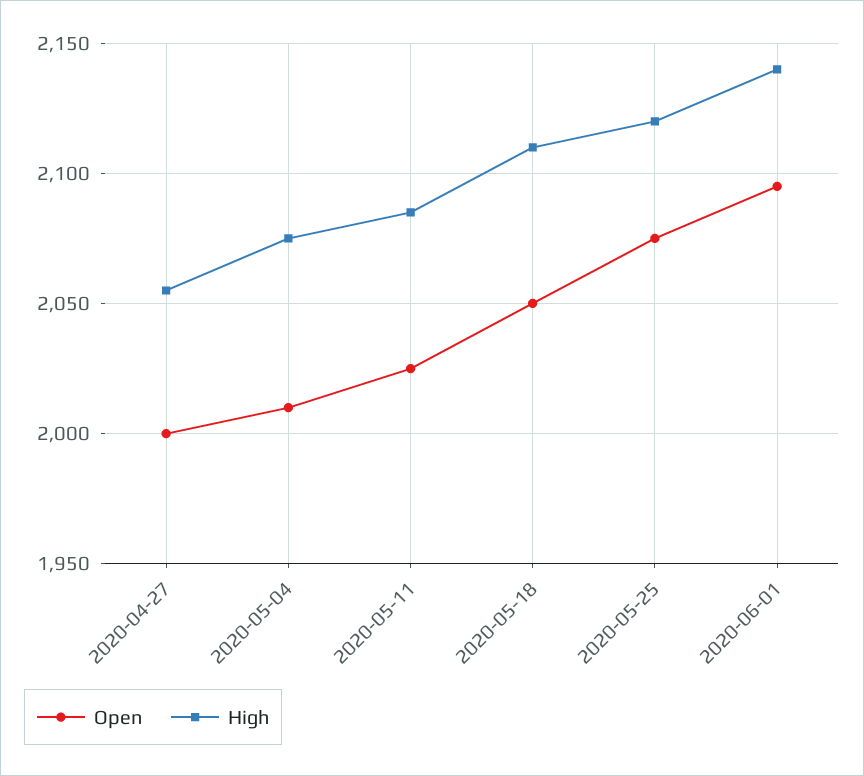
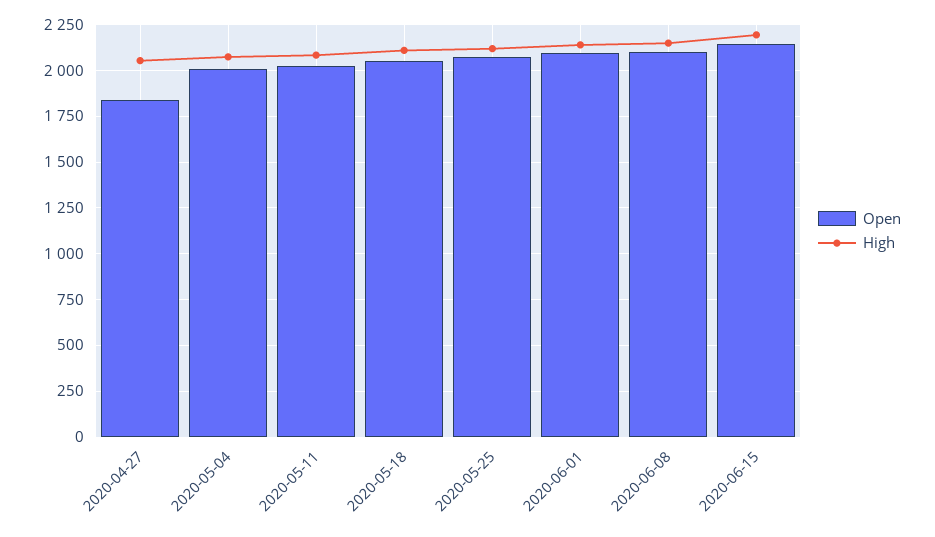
Open, 2020-04-27: 2000 -> 1850
Open, 2020-06-08: none -> 2100
High, 2020-06-08: none -> 2150
Open, 2020-06-15: none -> 2150
High, 2020-06-15: none -> 2200

